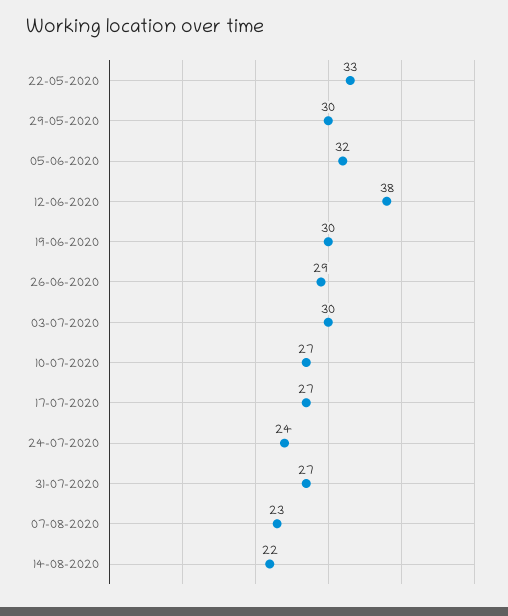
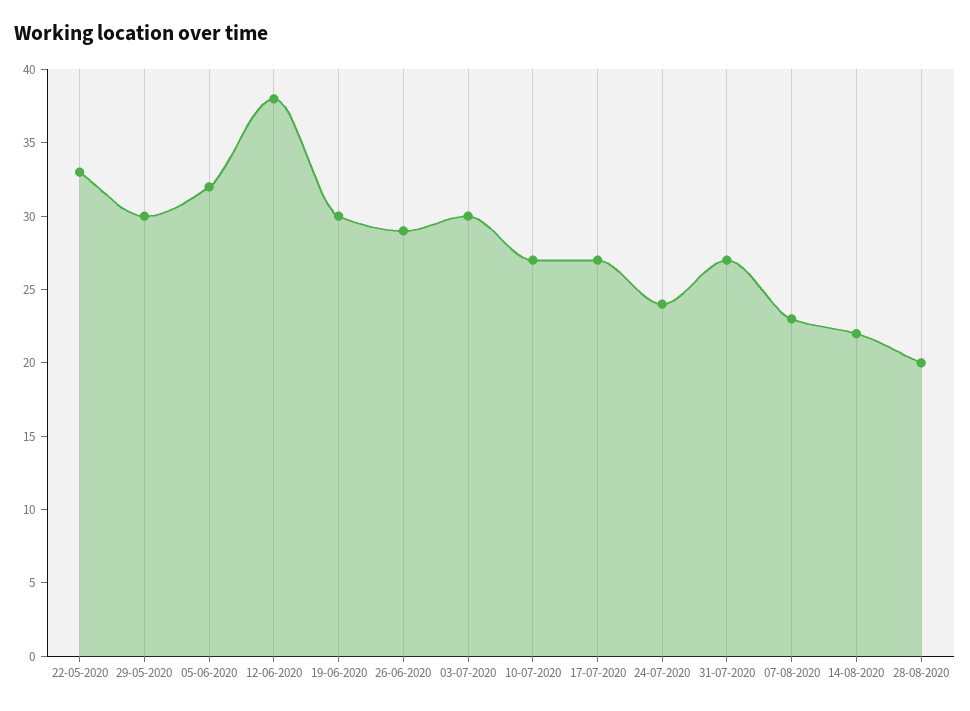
28-08-2020: none -> 20

